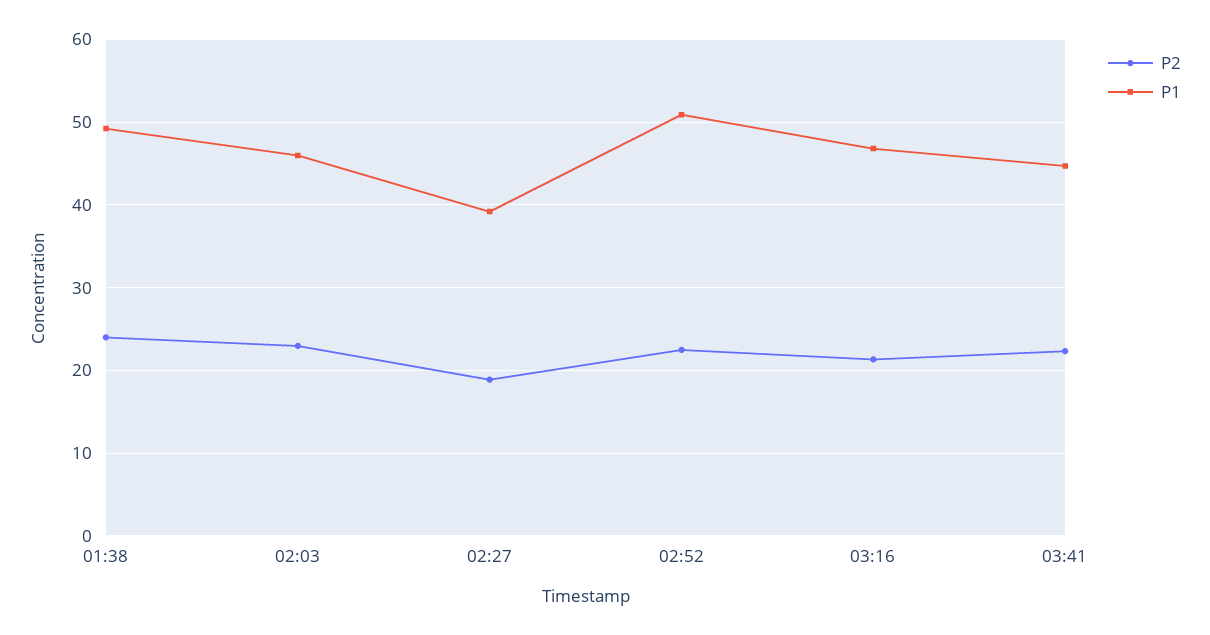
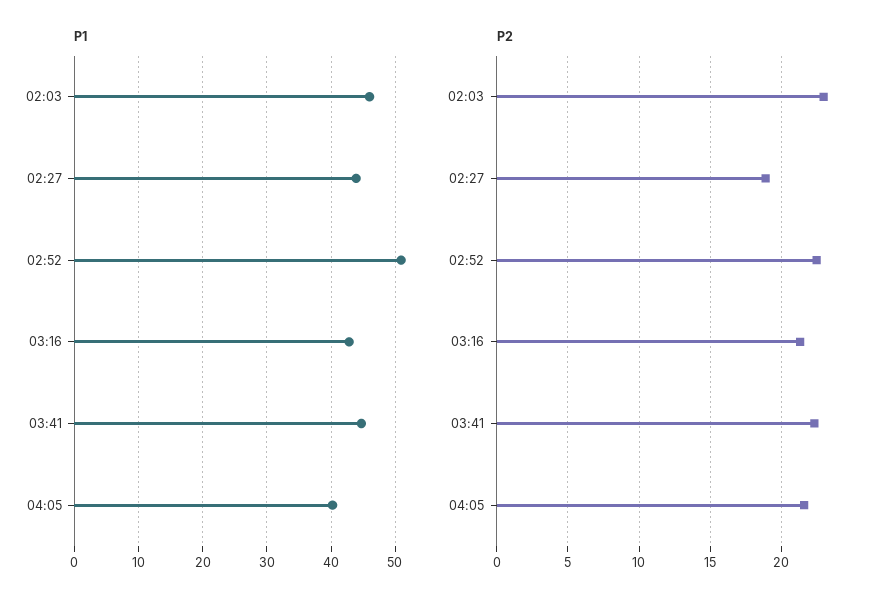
P2, 01:38: 24 -> none
P1, 01:38: 49 -> none
P1, 02:27: 39 -> 44
P1, 03:16: 47 -> 43
P1, 04:05: none -> 40
P2, 04:05: none -> 21.5

